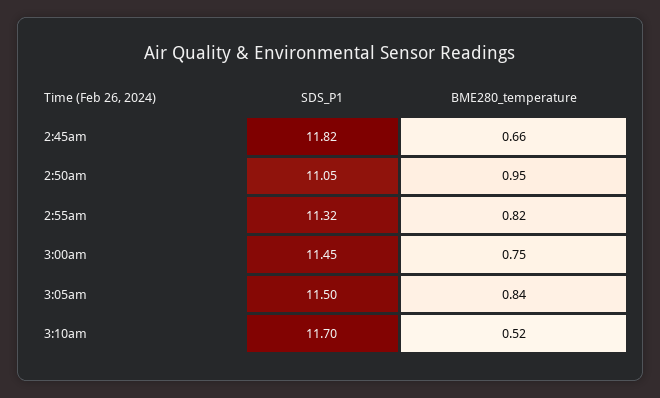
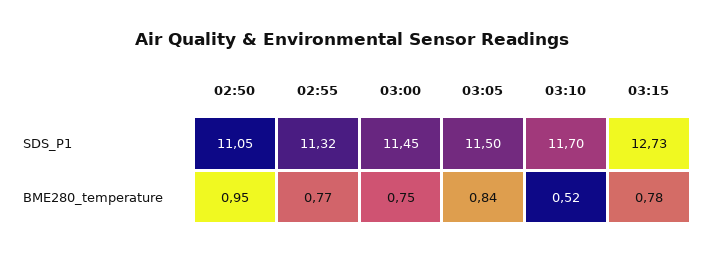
SDS_P1, 2:45am: 11.82 -> none
BME280_temperature, 2:45am: 0.66 -> none
BME280_temperature, 2:55am: 0.82 -> 0.77
SDS_P1, 03:15: none -> 12.73
BME280_temperature, 03:15: none -> 0.78

